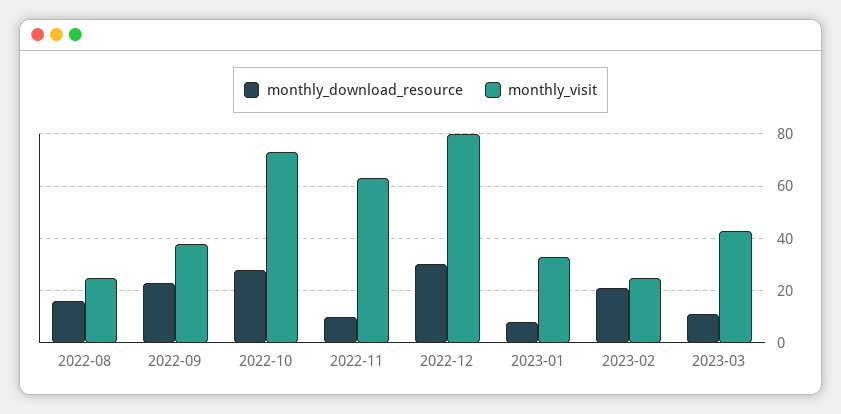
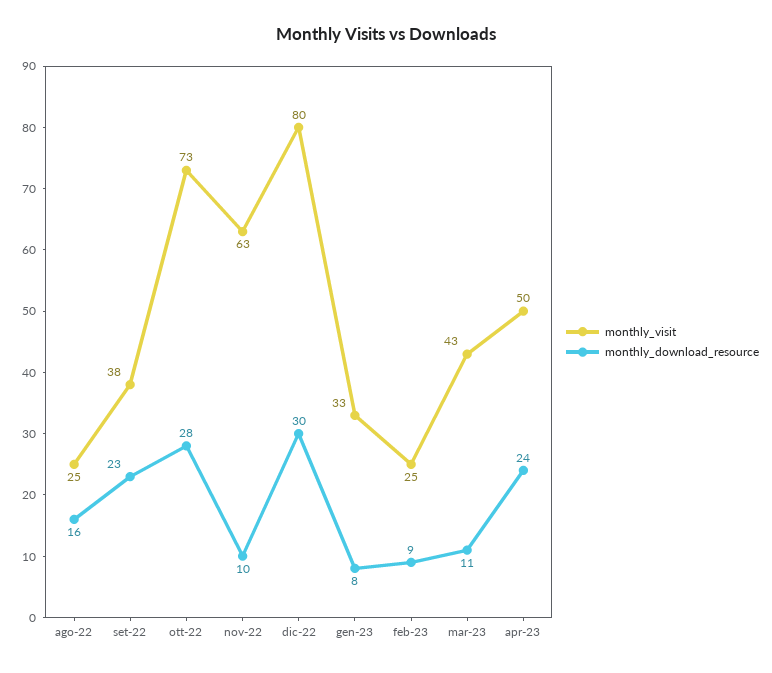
monthly_download_resource, 2023-02: 20 -> 9
monthly_visit, apr-23: none -> 50
monthly_download_resource, apr-23: none -> 24

